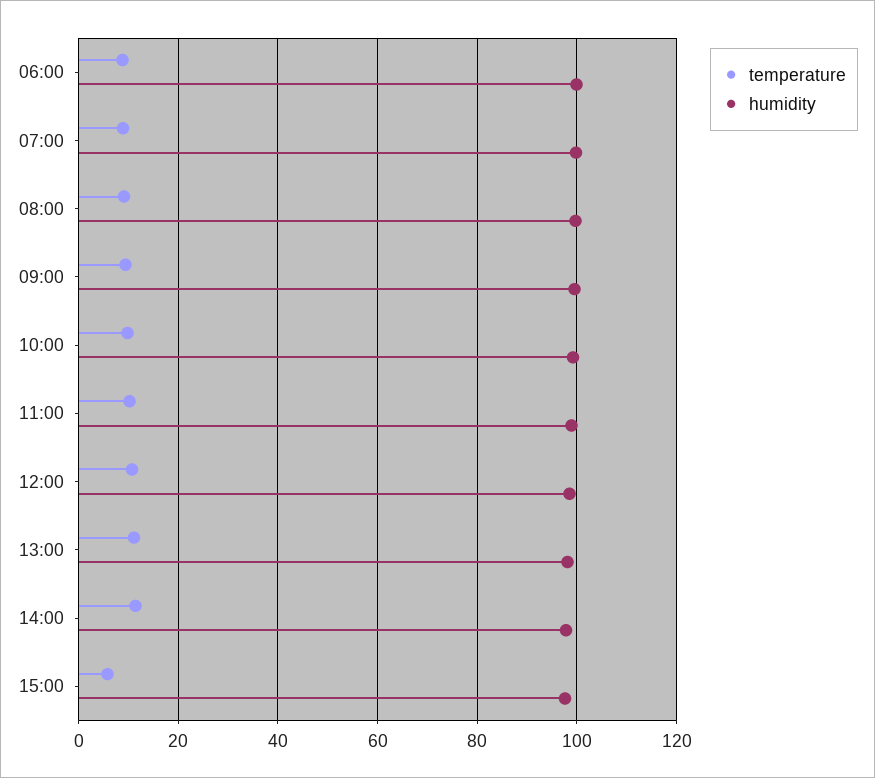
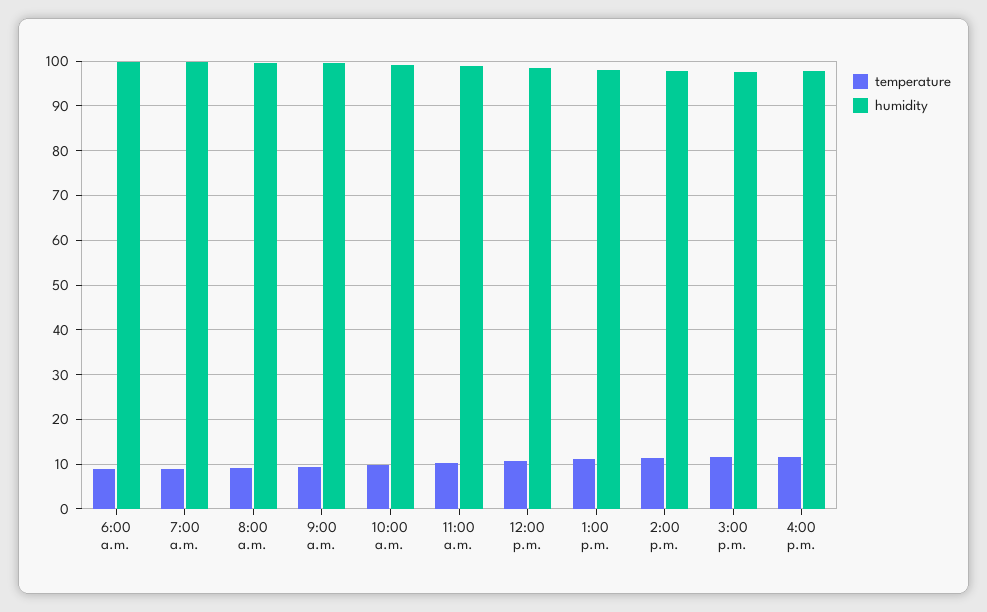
temperature, 15:00: 6 -> 12
temperature, 4:00 p.m.: none -> 12
humidity, 4:00 p.m.: none -> 98

